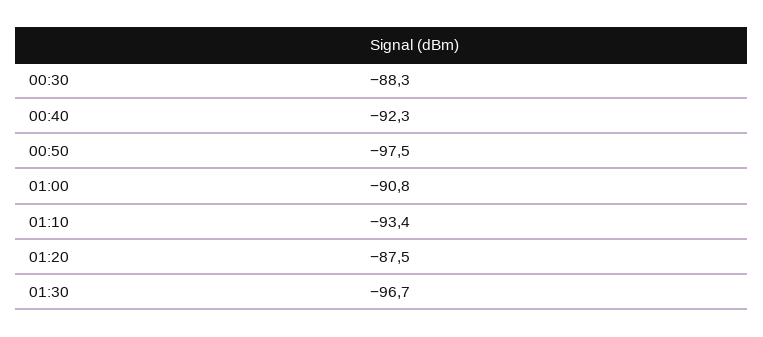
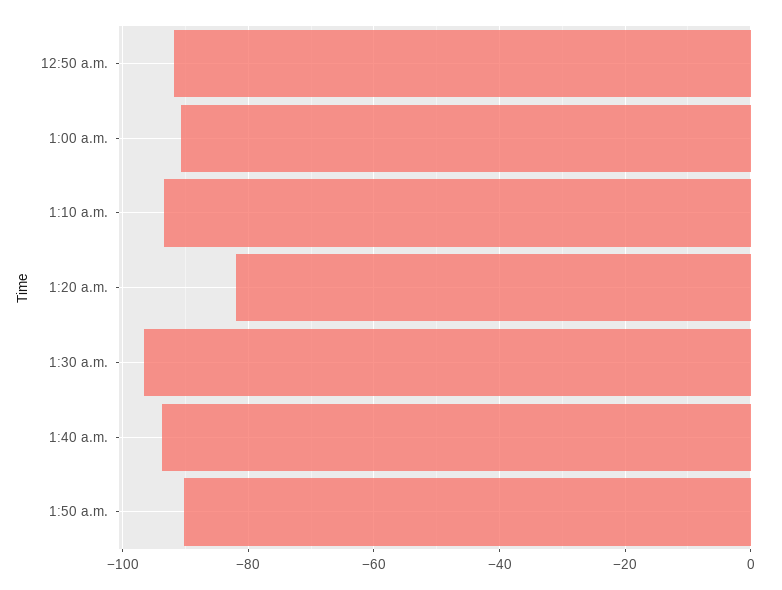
00:30: -88.3 -> none
00:40: -92.3 -> none
00:50: -97.5 -> -92
01:20: -87.5 -> -82
1:40 a.m.: none -> -94
1:50 a.m.: none -> -90

